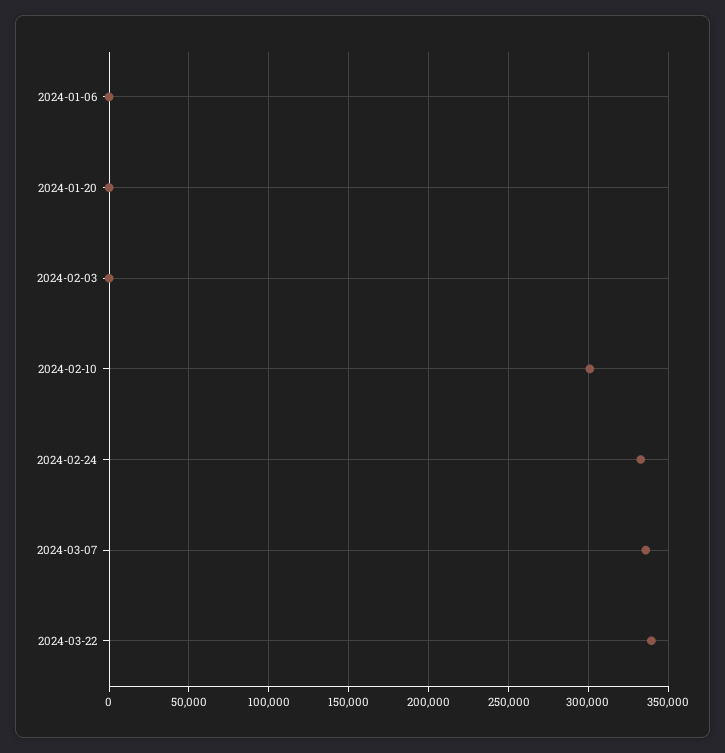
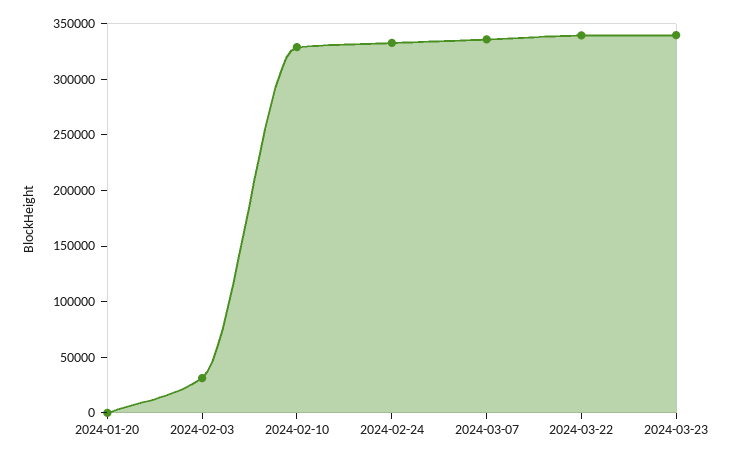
2024-01-06: 0 -> none
2024-02-03: 0 -> 30000
2024-02-10: 300000 -> 330000
2024-03-23: none -> 340000

